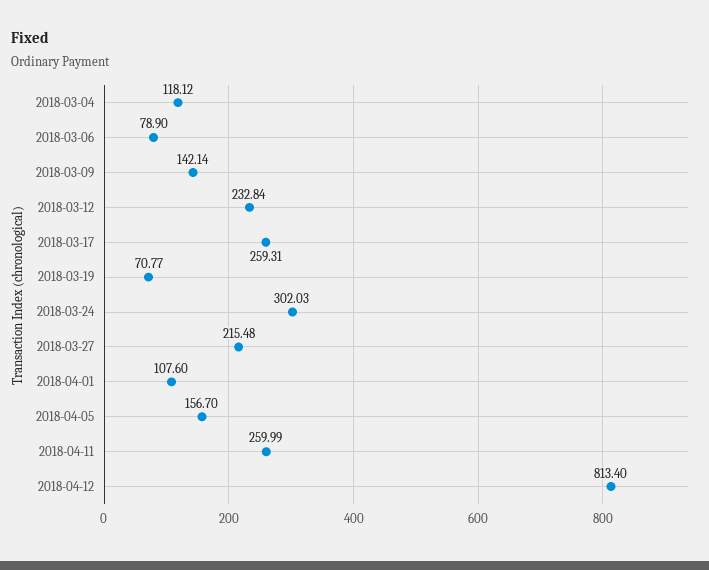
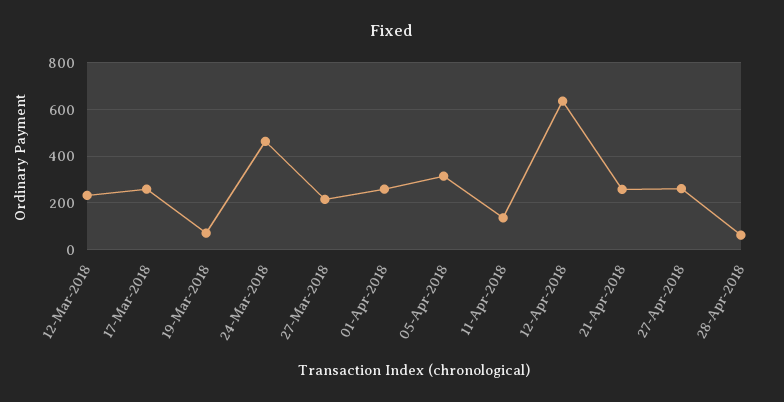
2018-03-04: 118.12 -> none
2018-03-06: 78.9 -> none
2018-03-09: 142.14 -> none
2018-03-24: 302.03 -> 450
2018-04-01: 107.6 -> 250
2018-04-05: 156.7 -> 300
2018-04-11: 259.99 -> 150
2018-04-12: 813.4 -> 650
21-Apr-2018: none -> 250
27-Apr-2018: none -> 250
28-Apr-2018: none -> 50

